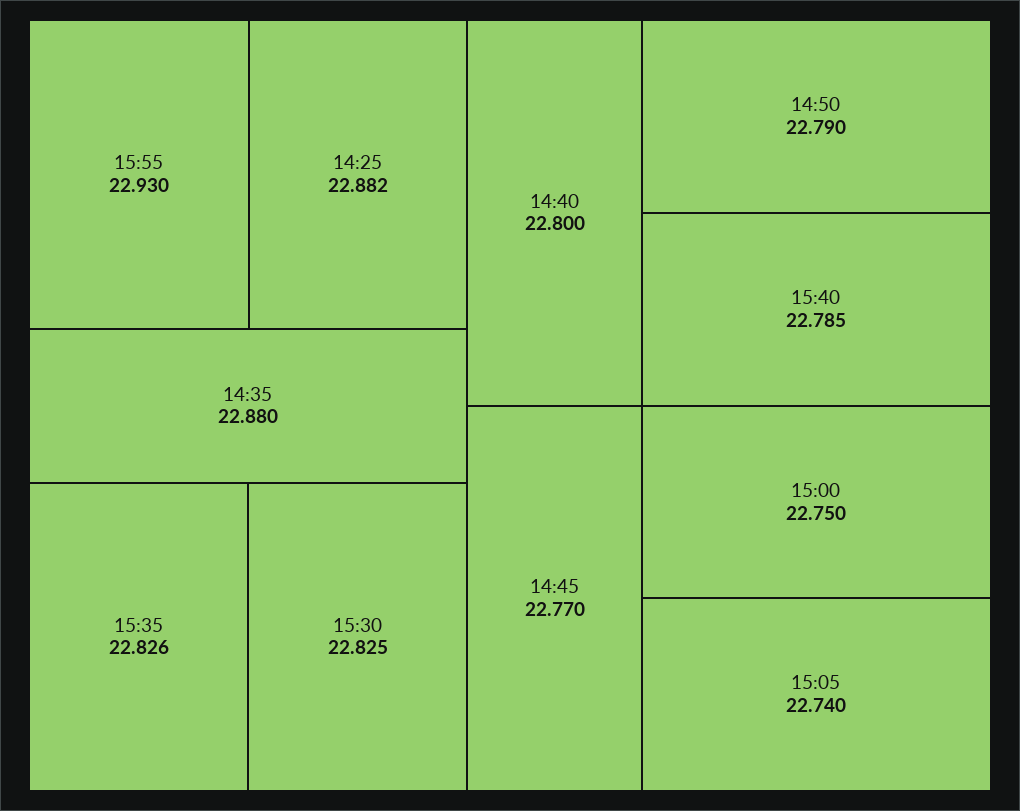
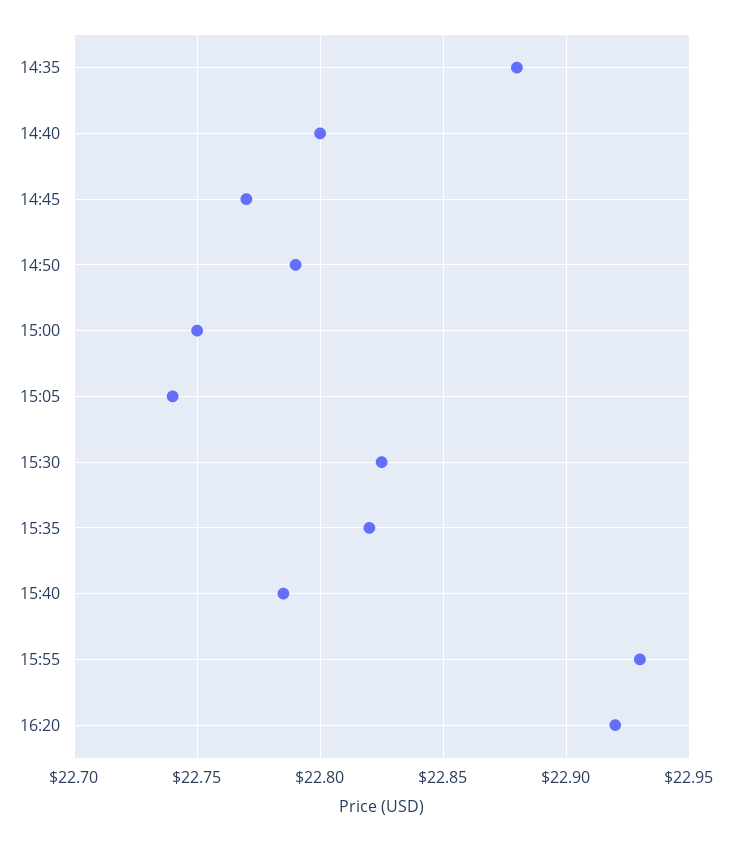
14:25: 22.882 -> none
15:35: 22.826 -> 22.82
16:20: none -> 22.92

